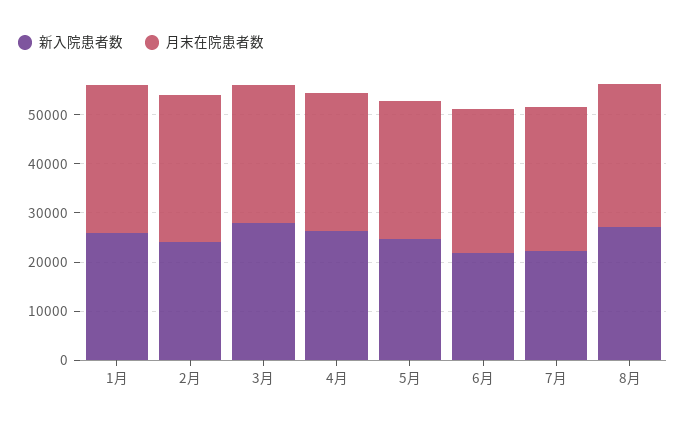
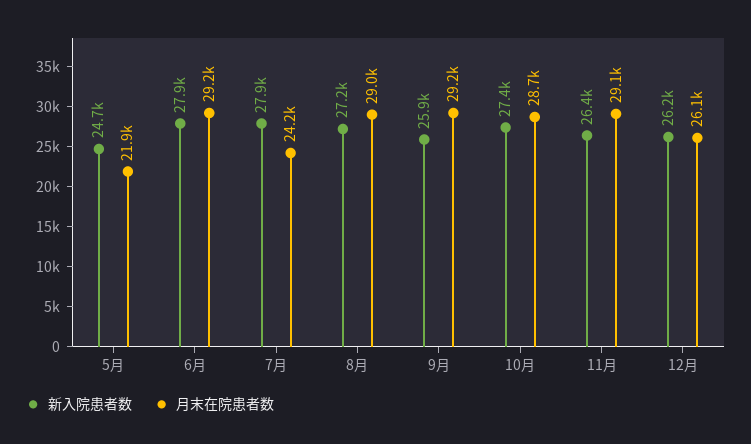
新入院患者数, 1月: 26000 -> none
月末在院患者数, 1月: 30000 -> none
新入院患者数, 2月: 24000 -> none
月末在院患者数, 2月: 30000 -> none
新入院患者数, 3月: 28000 -> none
月末在院患者数, 3月: 28000 -> none
新入院患者数, 4月: 26000 -> none
月末在院患者数, 4月: 28000 -> none
月末在院患者数, 5月: 28000 -> 21900
新入院患者数, 6月: 22000 -> 27900
新入院患者数, 7月: 22000 -> 27900
月末在院患者数, 7月: 30000 -> 24200
新入院患者数, 9月: none -> 25900
月末在院患者数, 9月: none -> 29200
新入院患者数, 10月: none -> 27400
月末在院患者数, 10月: none -> 28700
新入院患者数, 11月: none -> 26400
月末在院患者数, 11月: none -> 29100
新入院患者数, 12月: none -> 26200
月末在院患者数, 12月: none -> 26100

